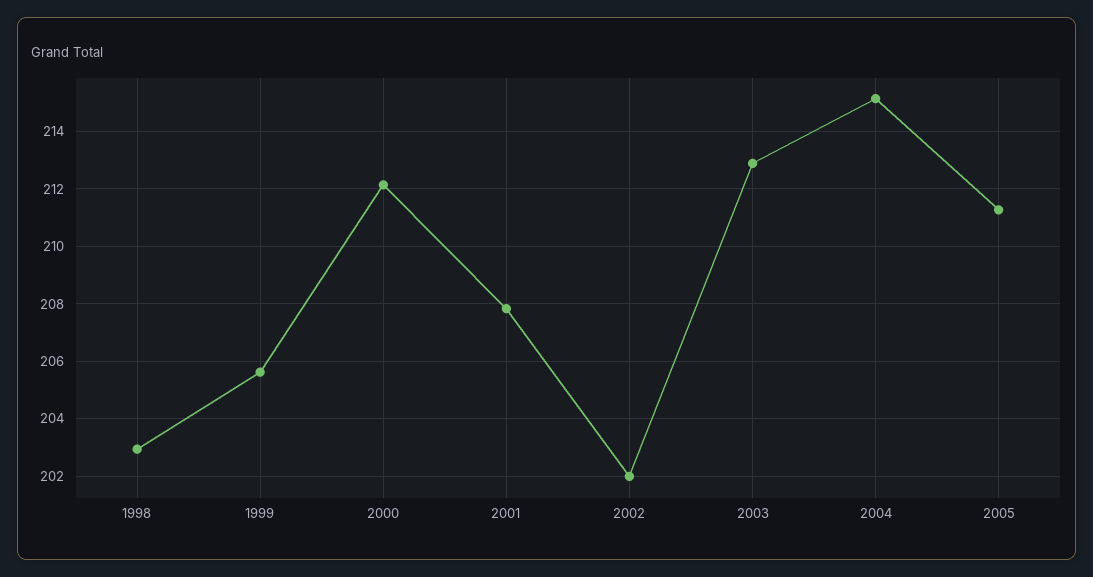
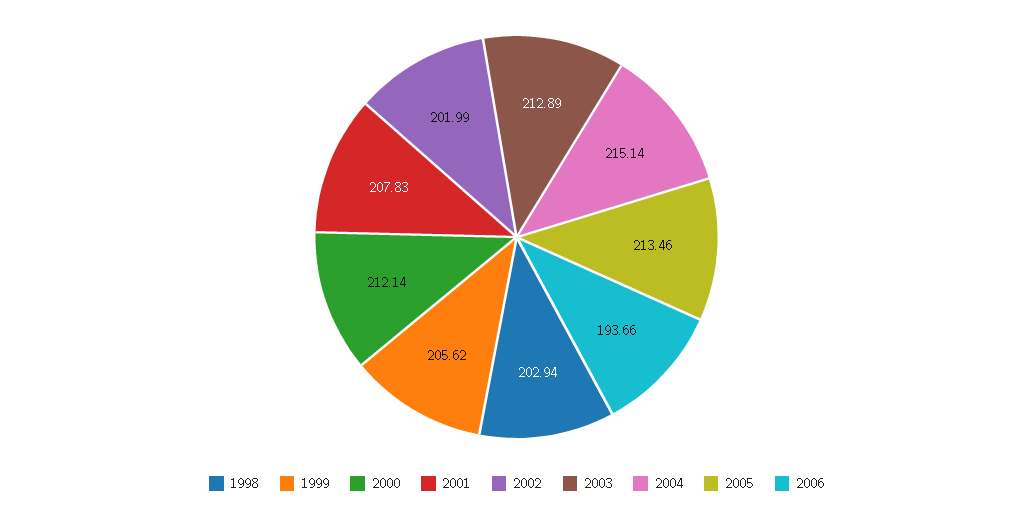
2005: 211.25 -> 213.46
2006: none -> 193.66

